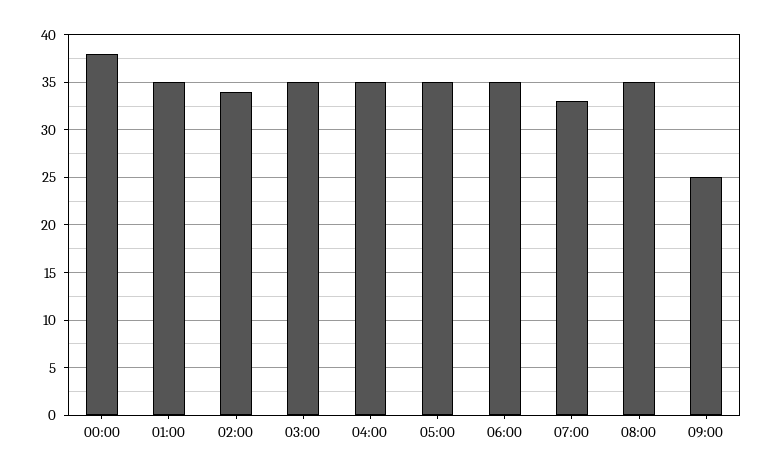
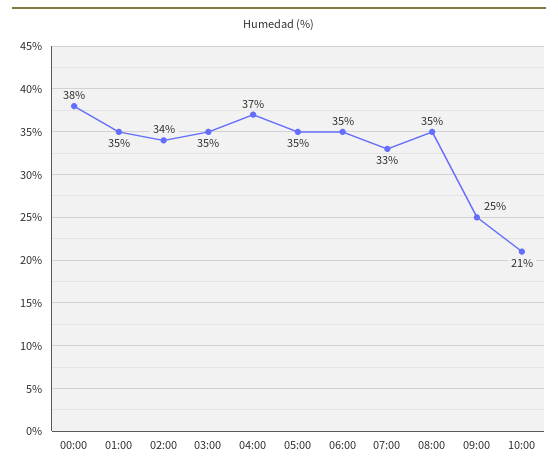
04:00: 35 -> 37
10:00: none -> 21

